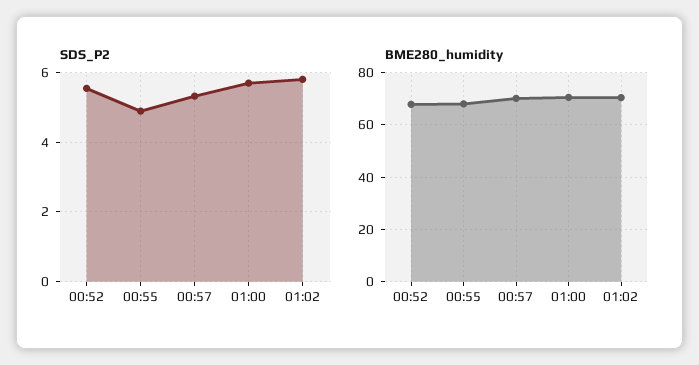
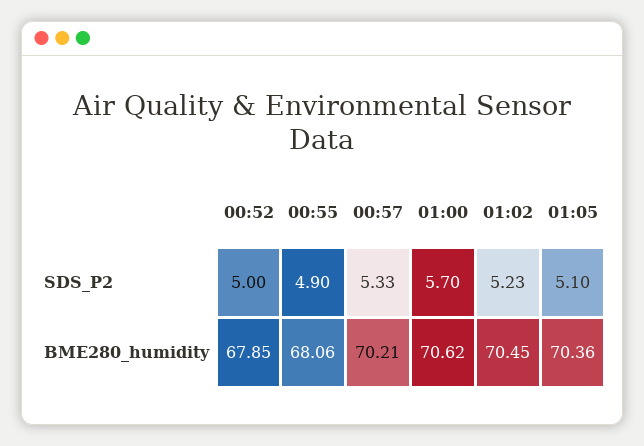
SDS_P2, 00:52: 5.6 -> 5
SDS_P2, 01:02: 5.8 -> 5.23
SDS_P2, 01:05: none -> 5.1
BME280_humidity, 01:05: none -> 70.36

